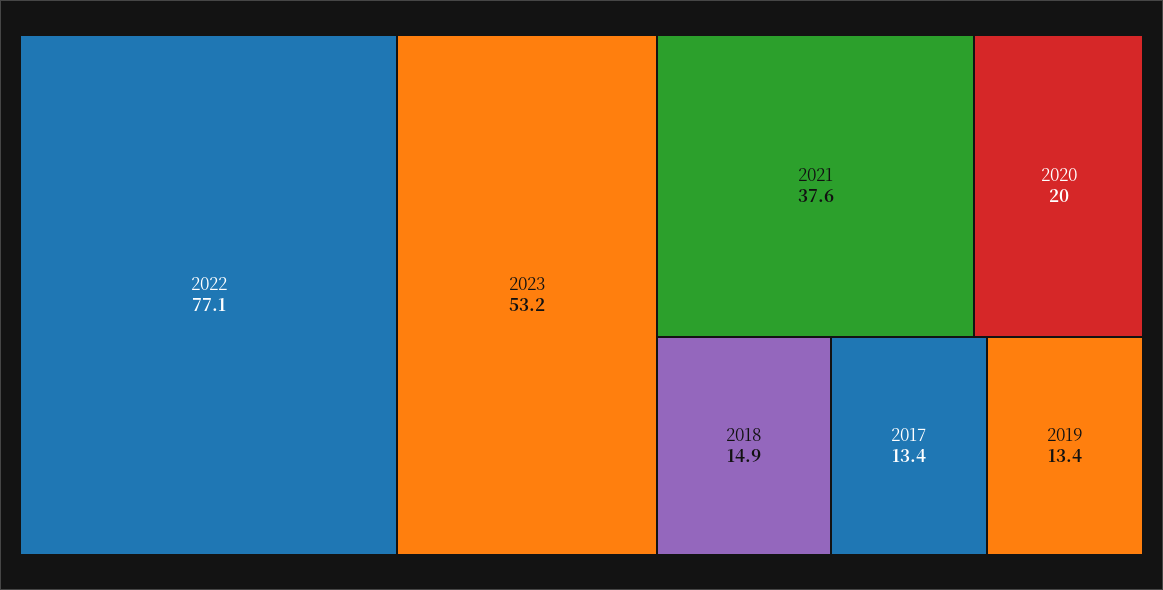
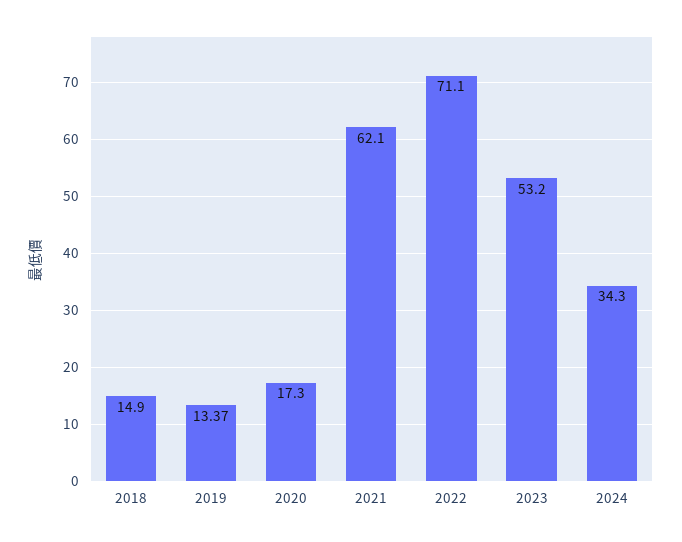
2022: 77.1 -> 71.1
2021: 37.6 -> 62.1
2020: 20 -> 17.3
2017: 13.4 -> none
2024: none -> 34.3

